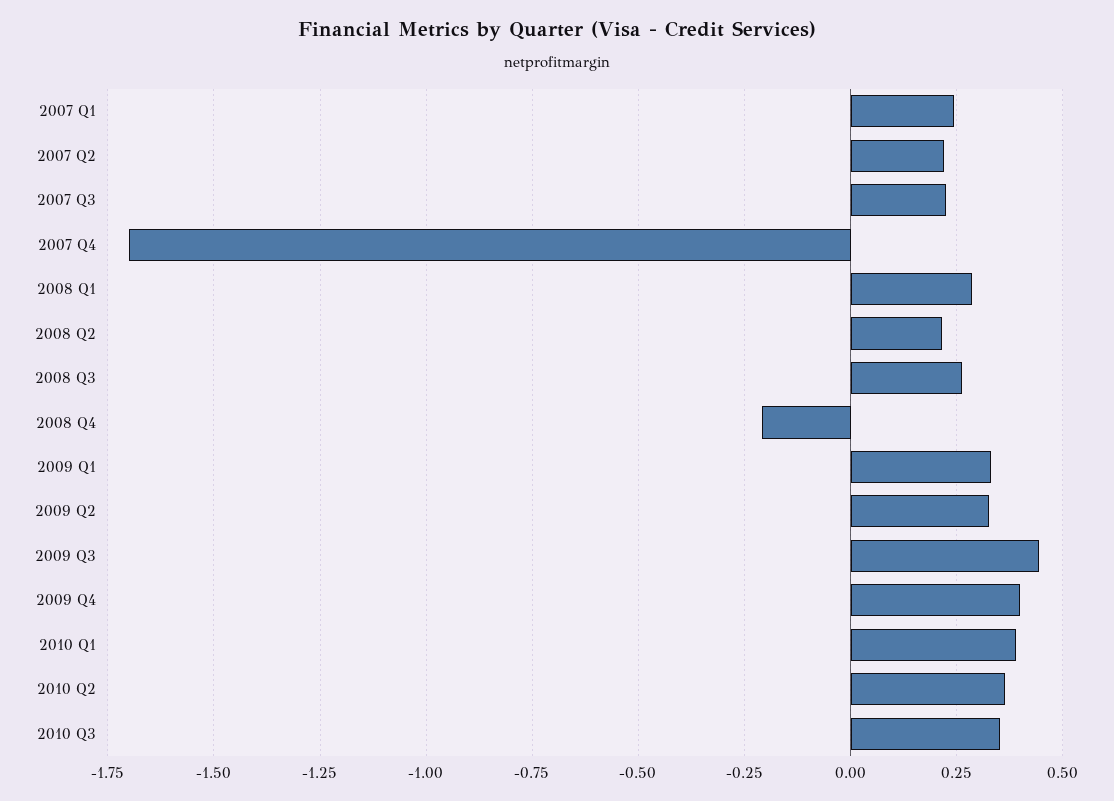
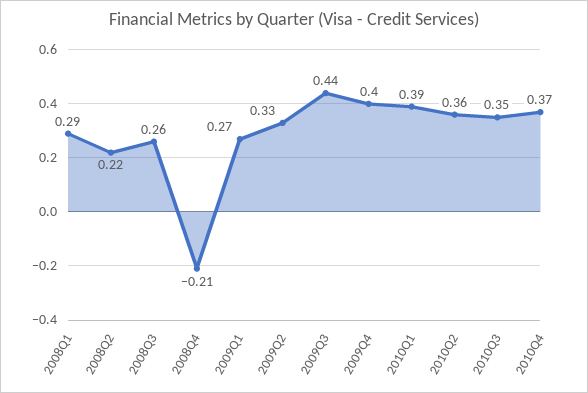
2007 Q1: 0.25 -> none
2007 Q2: 0.225 -> none
2007 Q3: 0.225 -> none
2007 Q4: -1.7 -> none
2009 Q1: 0.325 -> 0.27
2010Q4: none -> 0.37

